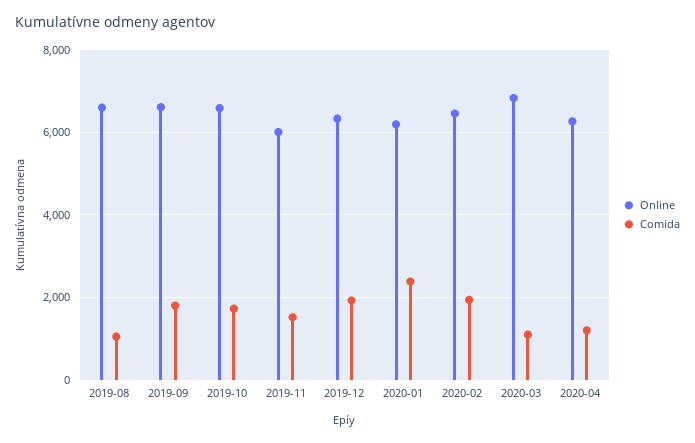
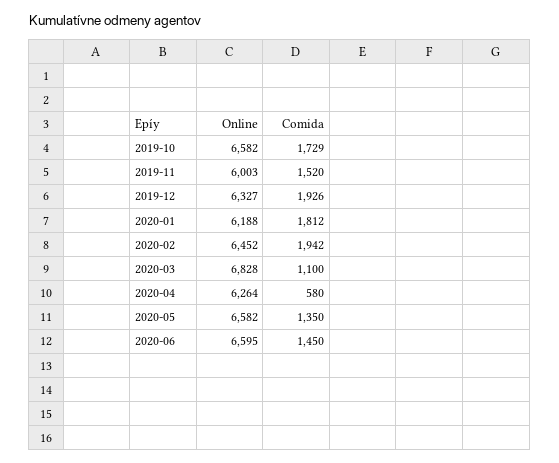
Online, 2019-08: 6600 -> none
Comida, 2019-08: 1000 -> none
Online, 2019-09: 6600 -> none
Comida, 2019-09: 1800 -> none
Comida, 2020-01: 2400 -> 1812
Comida, 2020-04: 1200 -> 580
Online, 2020-05: none -> 6582
Comida, 2020-05: none -> 1350
Online, 2020-06: none -> 6595
Comida, 2020-06: none -> 1450

